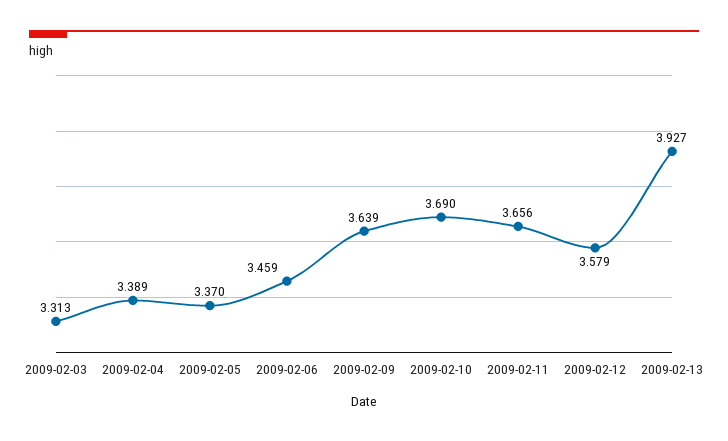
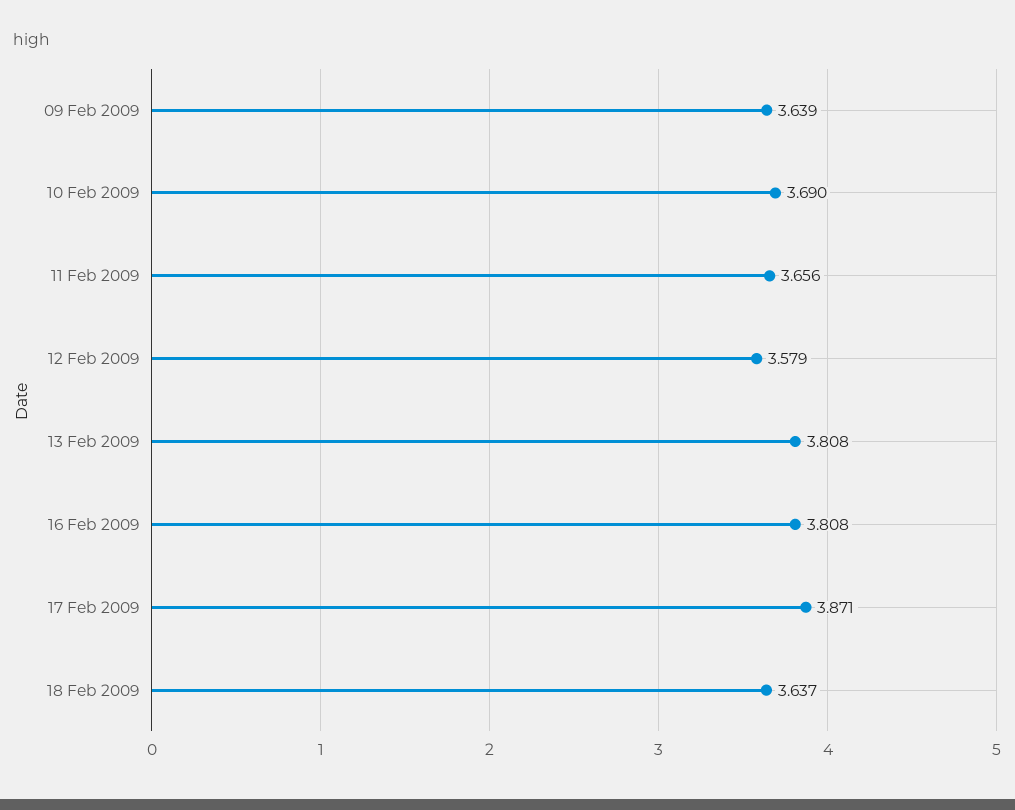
2009-02-03: 3.313 -> none
2009-02-04: 3.389 -> none
2009-02-05: 3.37 -> none
2009-02-06: 3.459 -> none
2009-02-13: 3.927 -> 3.808
16 Feb 2009: none -> 3.808
17 Feb 2009: none -> 3.871
18 Feb 2009: none -> 3.637

